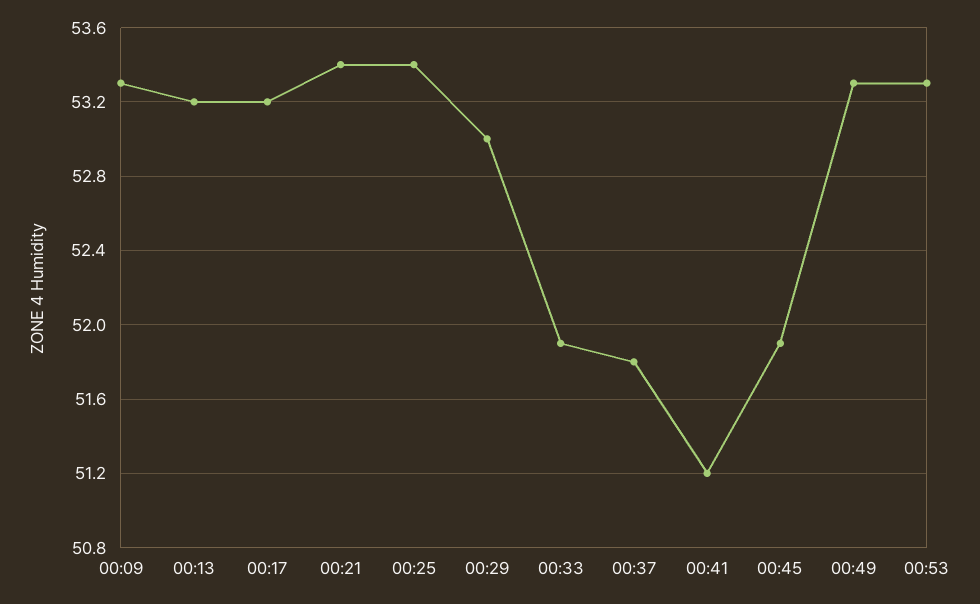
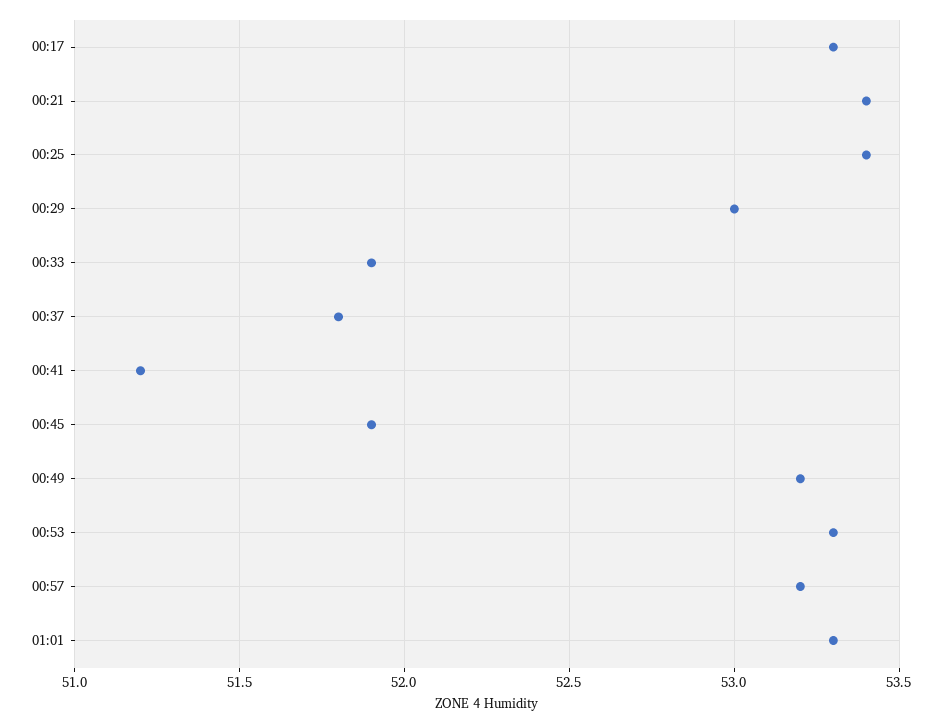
00:09: 53.3 -> none
00:13: 53.2 -> none
00:17: 53.2 -> 53.3
00:49: 53.3 -> 53.2
00:57: none -> 53.2
01:01: none -> 53.3

